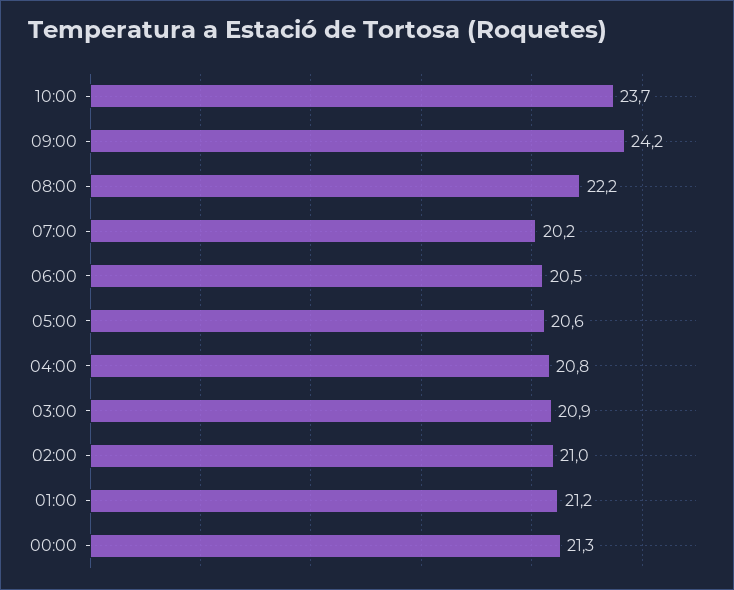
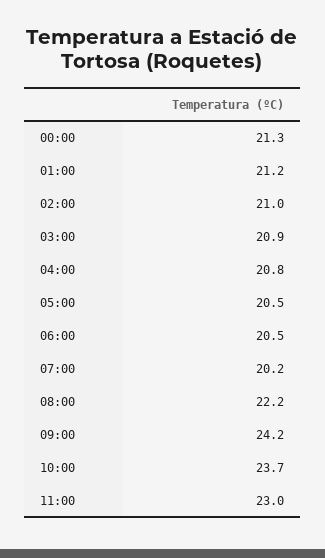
05:00: 20.6 -> 20.5
11:00: none -> 23

